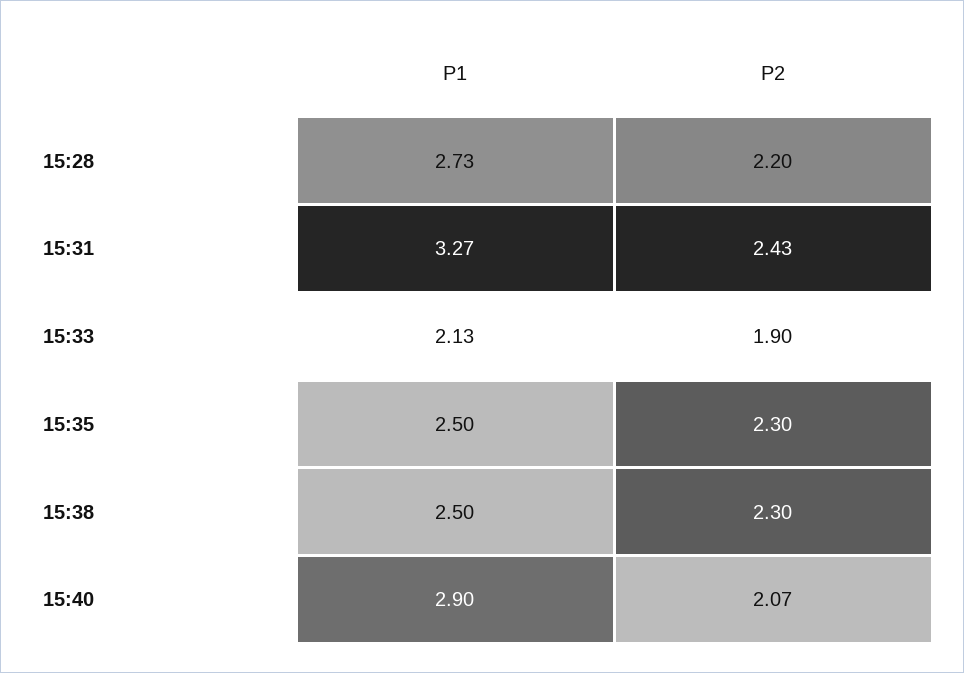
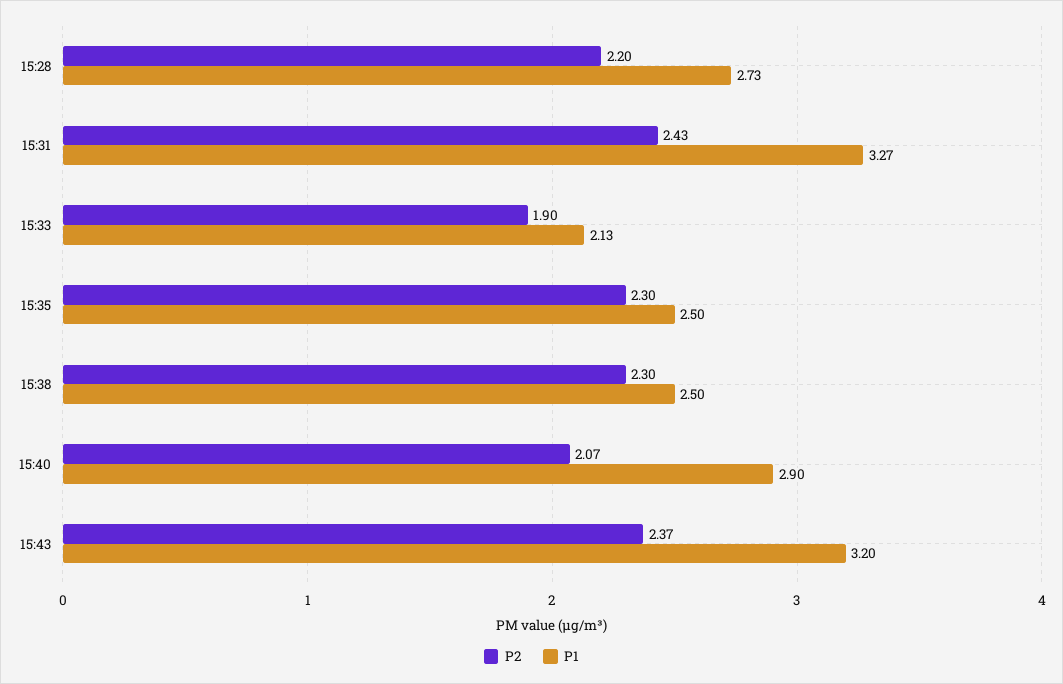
P2, 15:43: none -> 2.37
P1, 15:43: none -> 3.2

